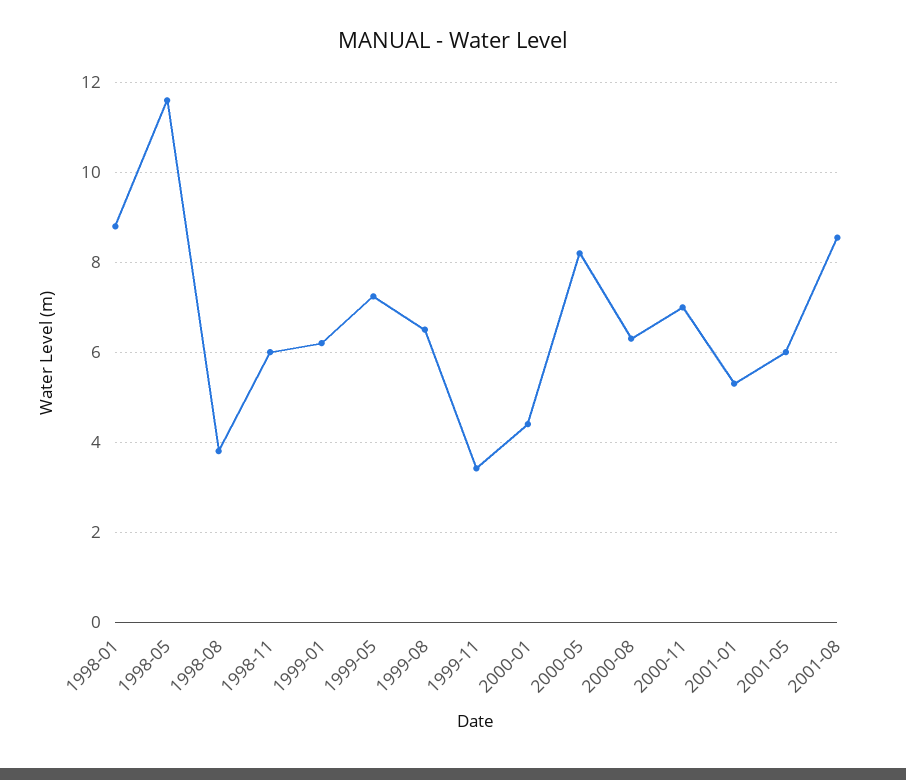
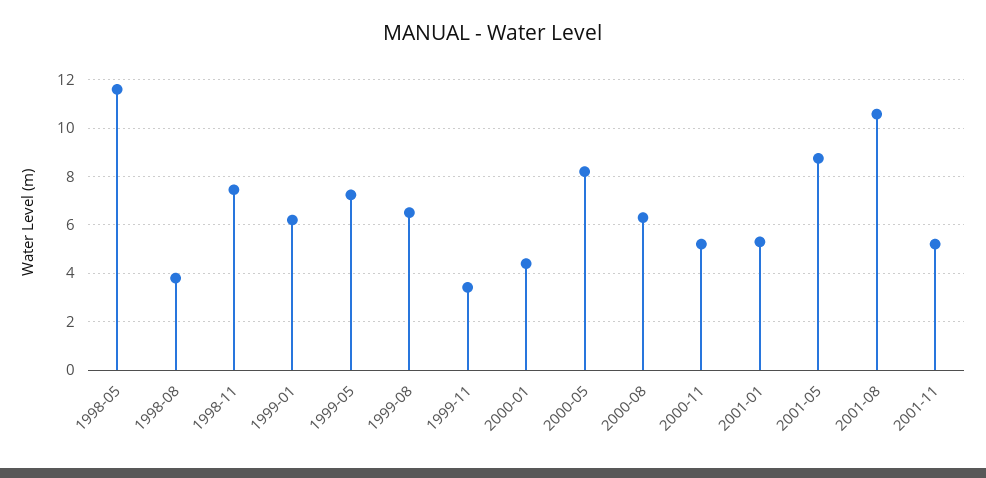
1998-01: 8.8 -> none
1998-11: 6 -> 7.5
2000-11: 7 -> 5.25
2001-05: 6 -> 8.75
2001-08: 8.6 -> 10.5
2001-11: none -> 5.25

